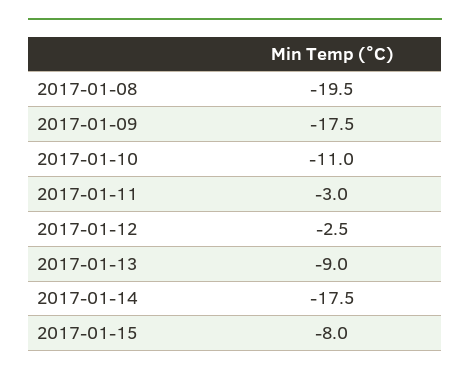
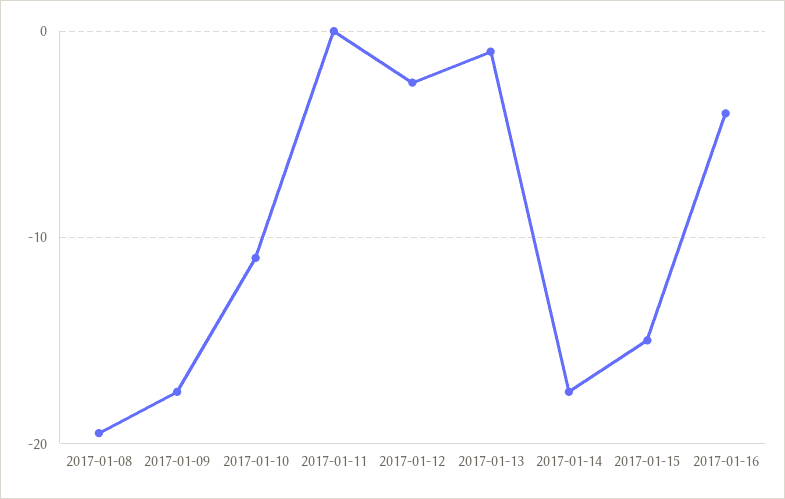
2017-01-11: -3 -> 0
2017-01-13: -9 -> -1
2017-01-15: -8 -> -15
2017-01-16: none -> -4

